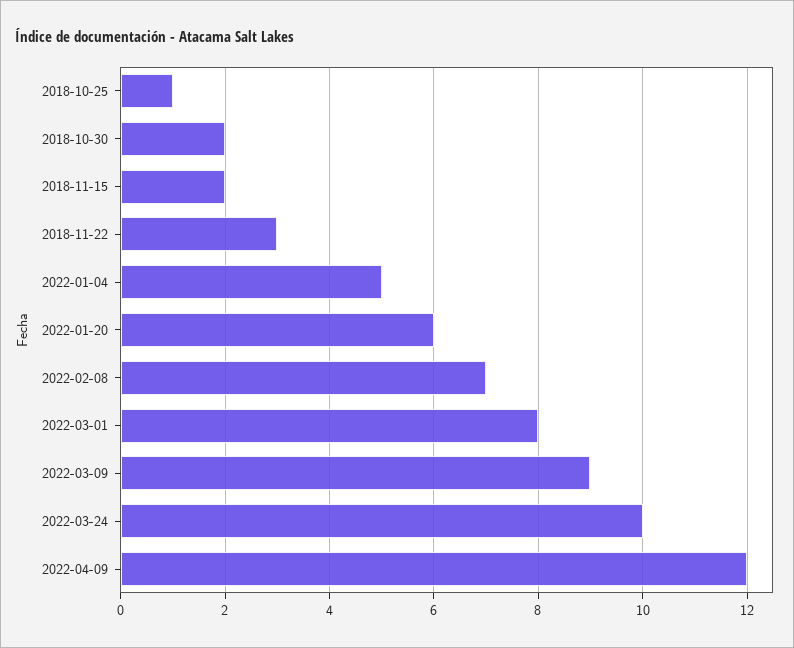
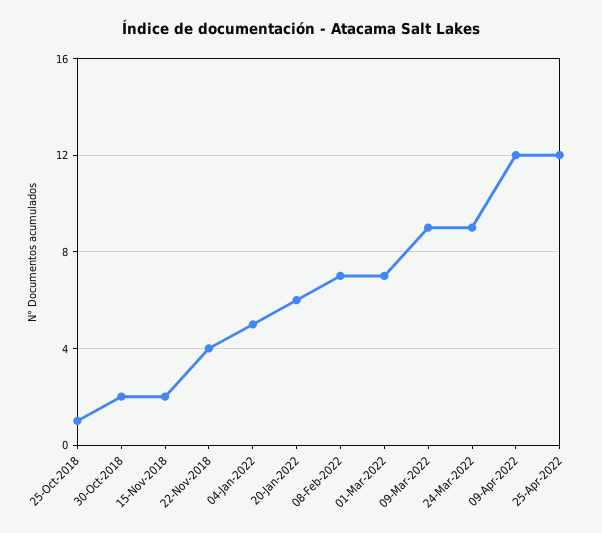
2018-11-22: 3 -> 4
2022-03-01: 8 -> 7
2022-03-24: 10 -> 9
25-Apr-2022: none -> 12

